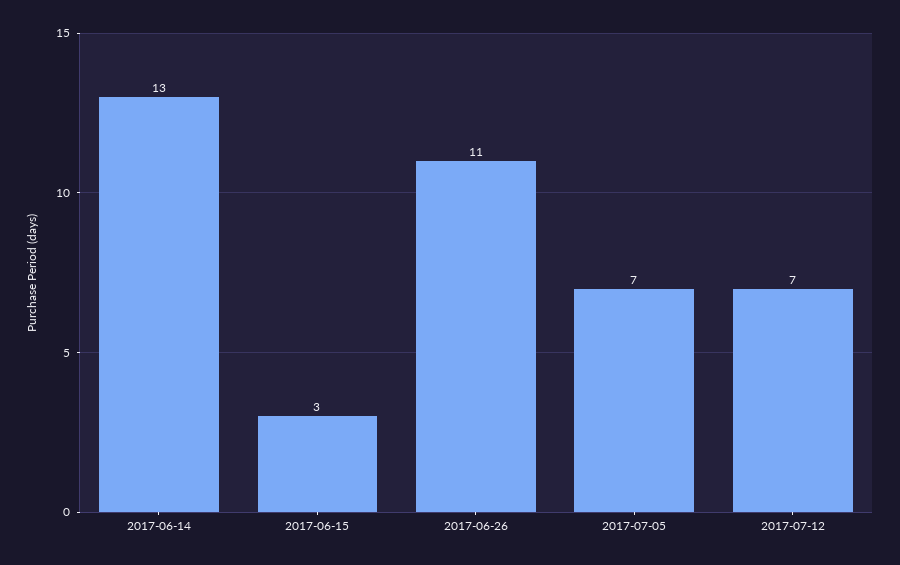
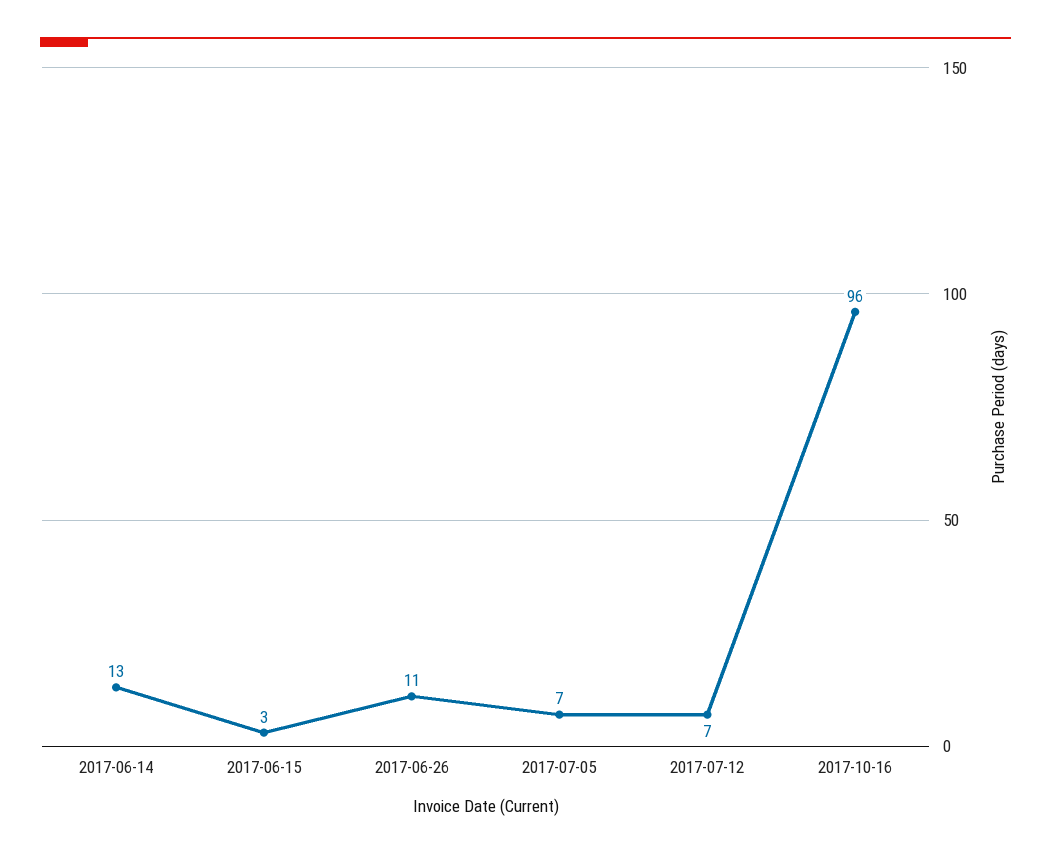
2017-10-16: none -> 96

